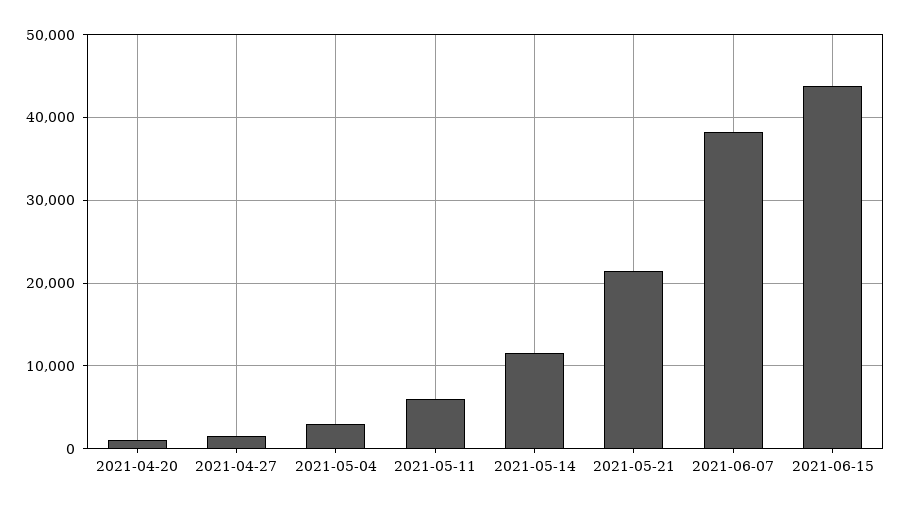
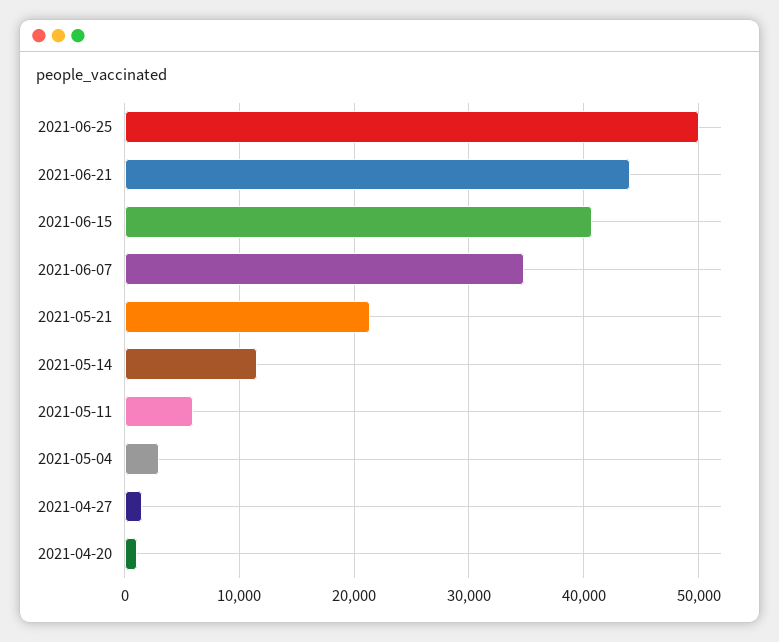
2021-06-07: 38000 -> 35000
2021-06-15: 44000 -> 41000
2021-06-25: none -> 50000
2021-06-21: none -> 44000

